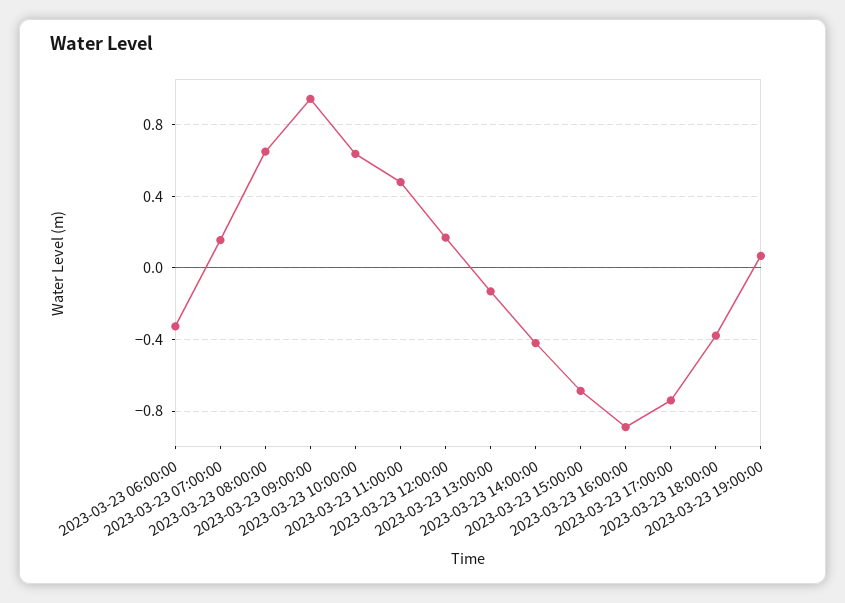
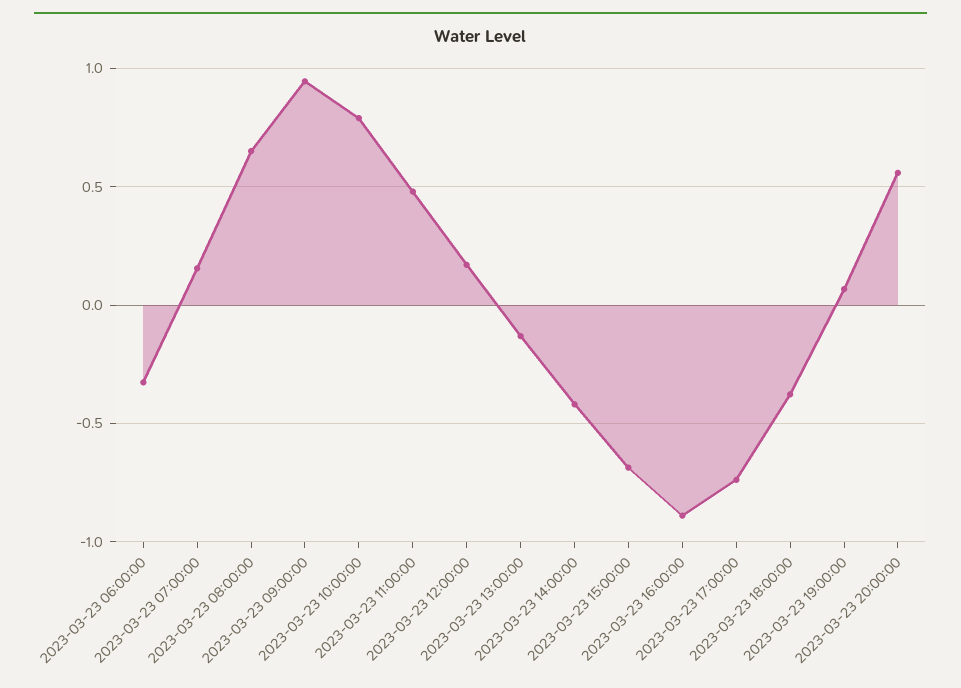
2023-03-23 10:00:00: 0.65 -> 0.8
2023-03-23 20:00:00: none -> 0.55

